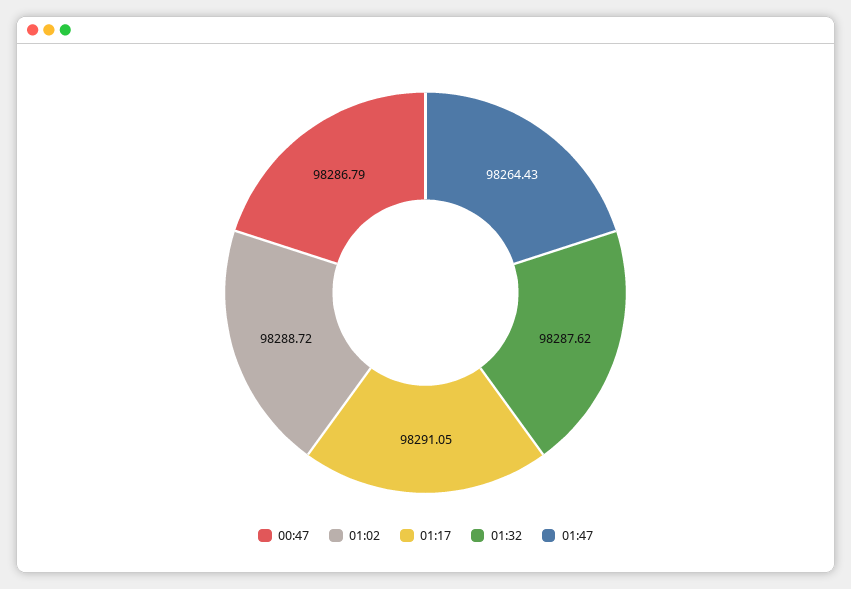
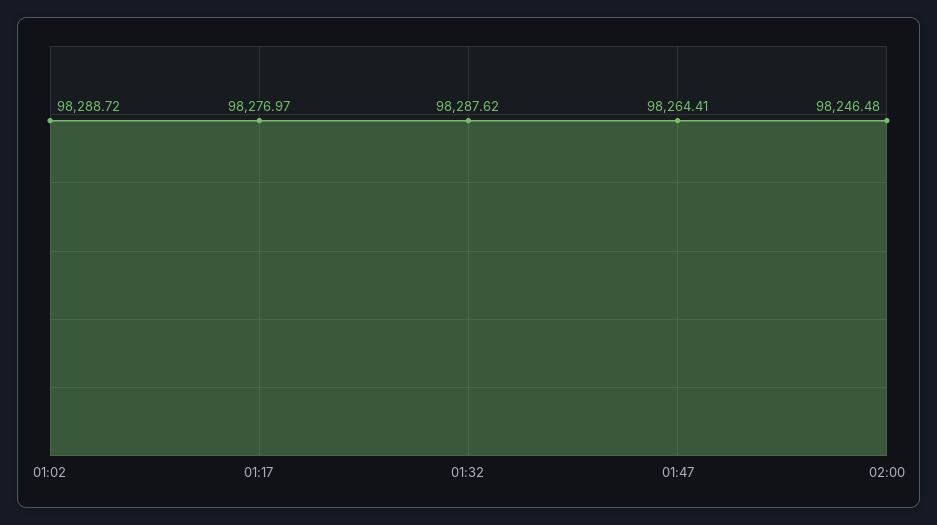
00:47: 98286.79 -> none
01:17: 98291.05 -> 98276.97
01:47: 98264.43 -> 98264.41
02:00: none -> 98246.48

